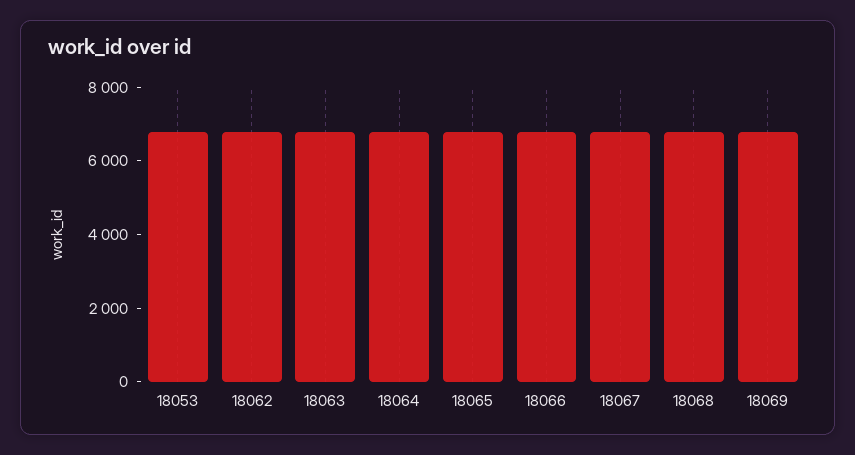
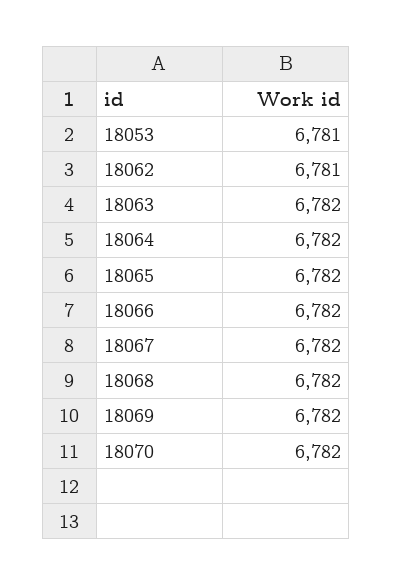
18070: none -> 6782

